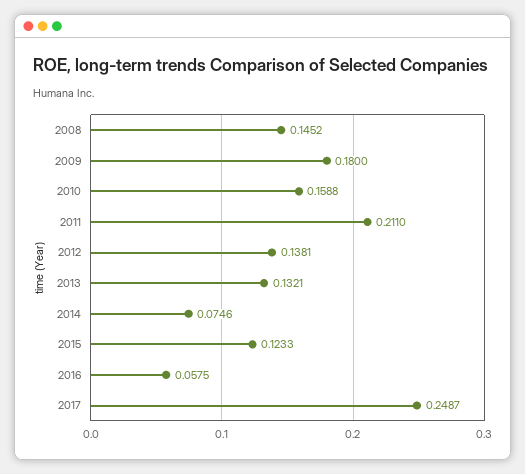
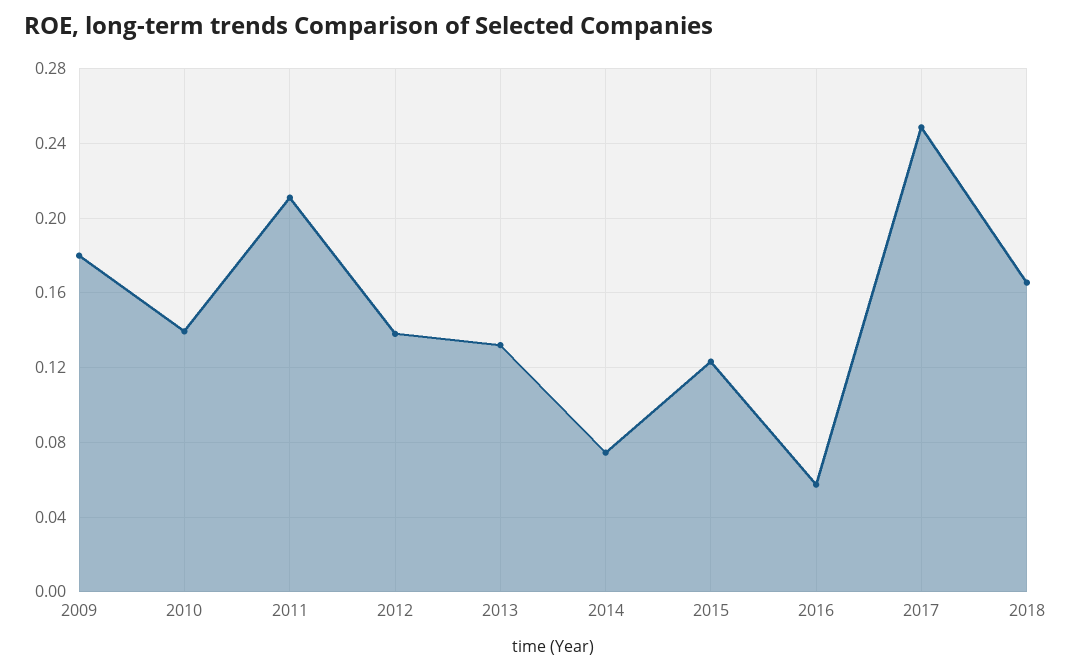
2008: 0.1452 -> none
2010: 0.1588 -> 0.14
2018: none -> 0.165

